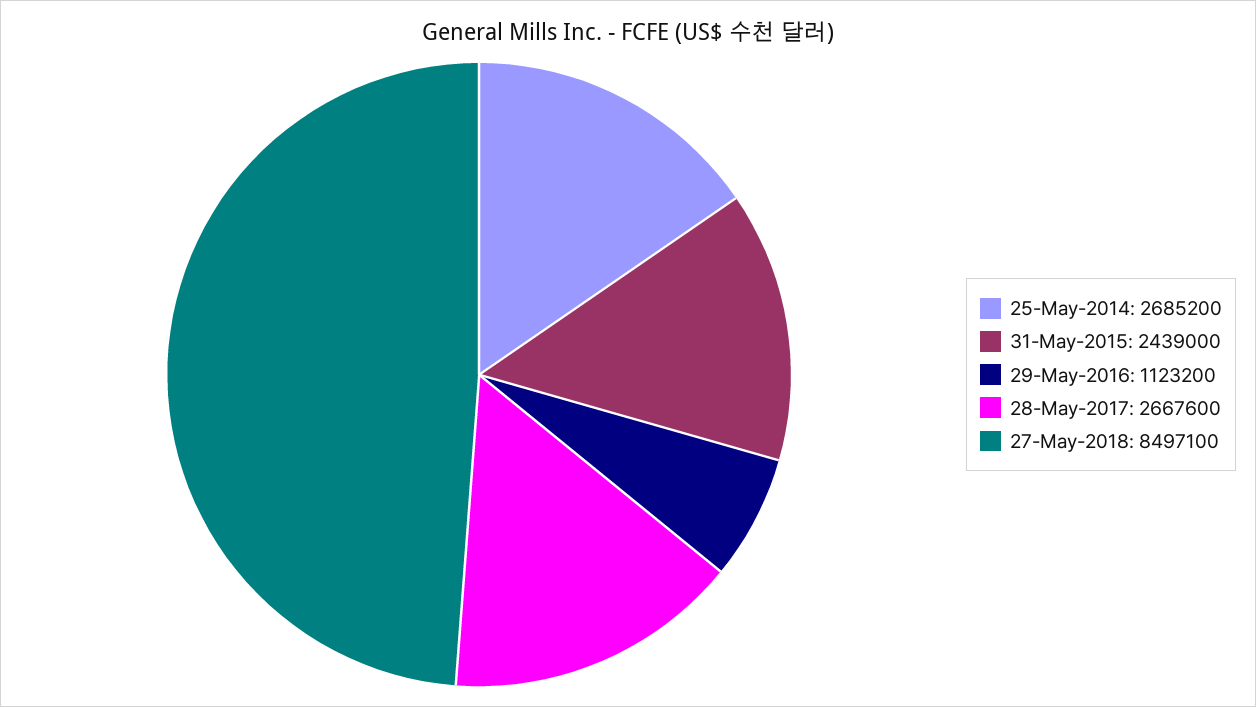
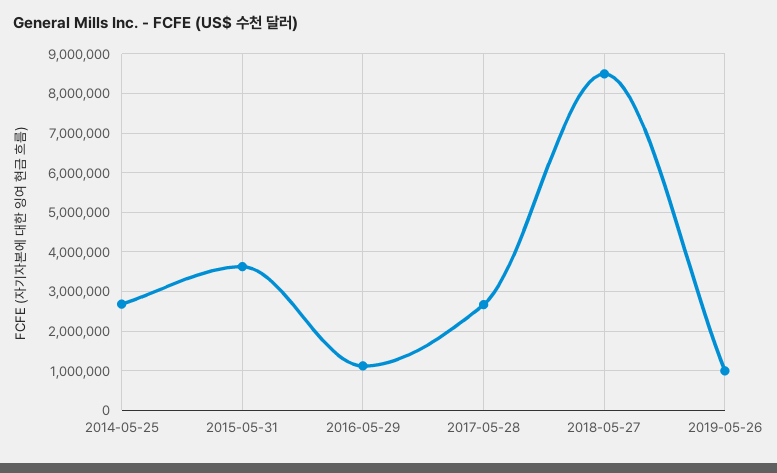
31-May-2015: 2439000 -> 3600000
2019-05-26: none -> 1000000

